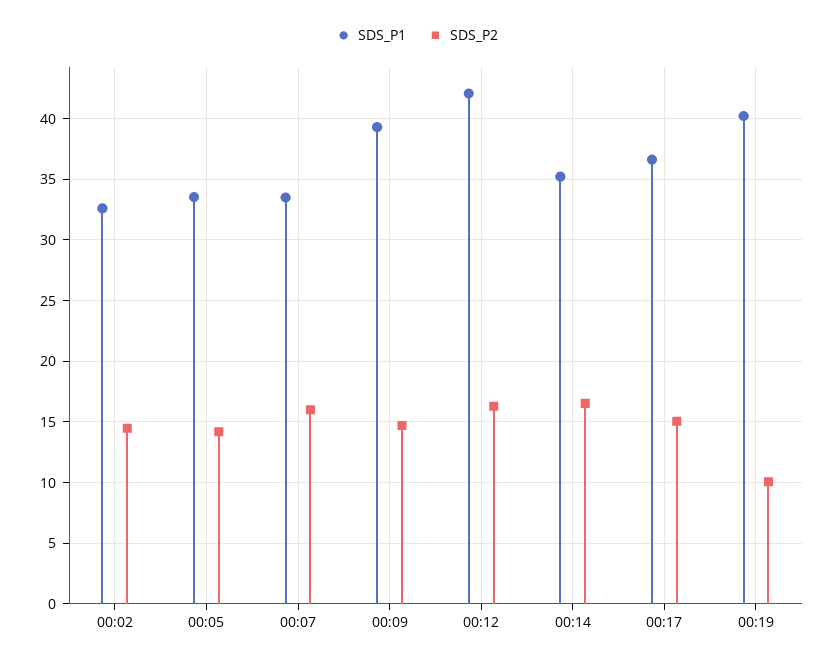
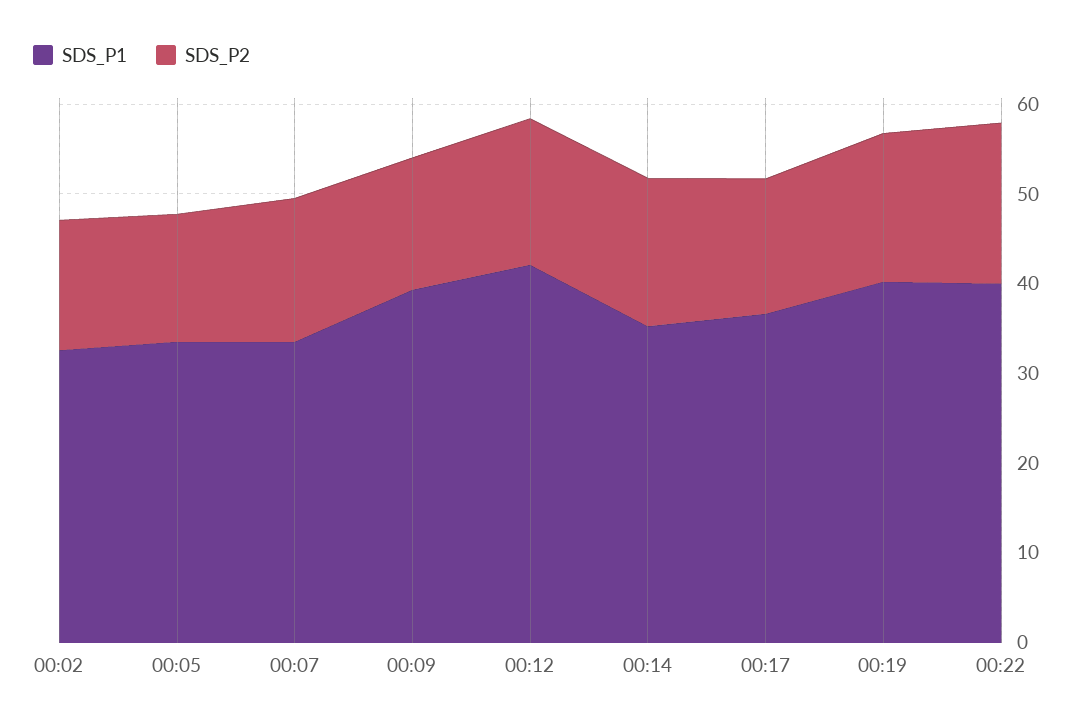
SDS_P2, 00:19: 10 -> 16
SDS_P1, 00:22: none -> 40
SDS_P2, 00:22: none -> 18

